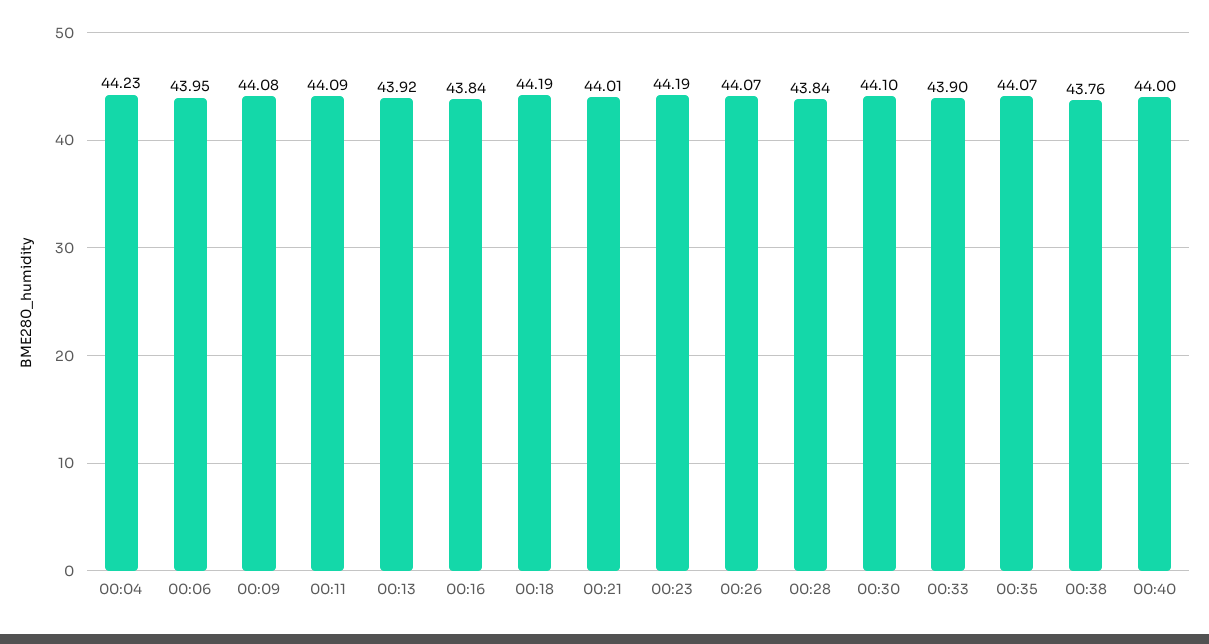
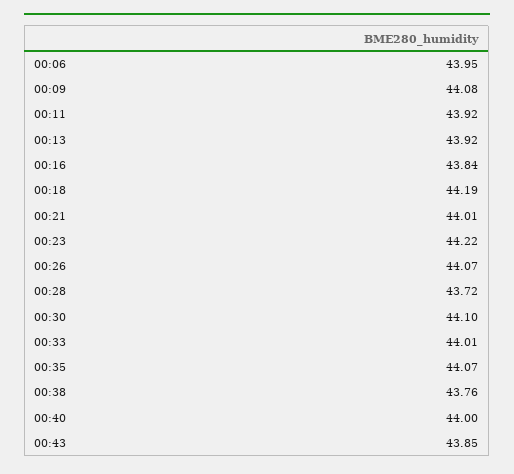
00:04: 44.23 -> none
00:11: 44.09 -> 43.92
00:23: 44.19 -> 44.22
00:28: 43.84 -> 43.72
00:33: 43.9 -> 44.01
00:43: none -> 43.85

